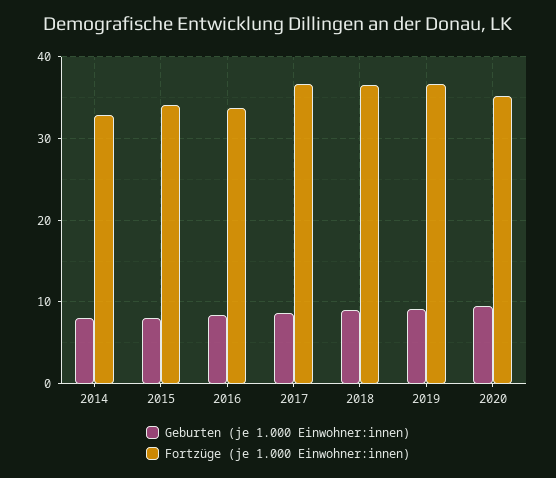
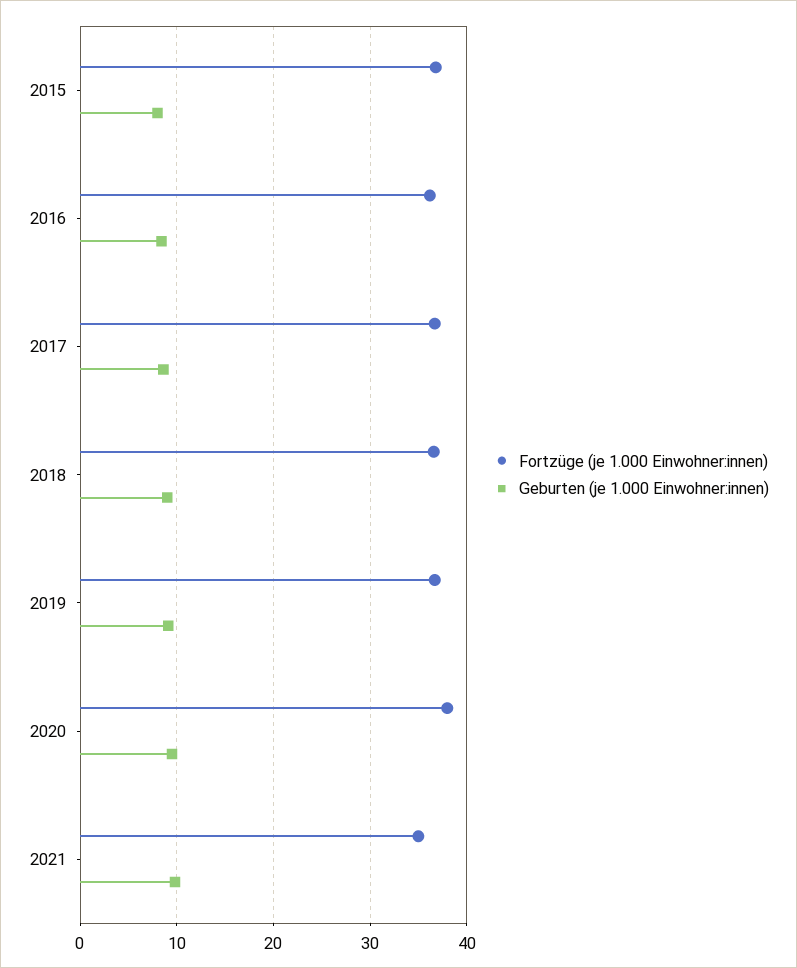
Geburten (je 1.000 Einwohner:innen), 2014: 8 -> none
Fortzüge (je 1.000 Einwohner:innen), 2014: 33 -> none
Fortzüge (je 1.000 Einwohner:innen), 2015: 34 -> 37
Fortzüge (je 1.000 Einwohner:innen), 2016: 34 -> 36
Fortzüge (je 1.000 Einwohner:innen), 2020: 35 -> 38
Fortzüge (je 1.000 Einwohner:innen), 2021: none -> 35
Geburten (je 1.000 Einwohner:innen), 2021: none -> 10

